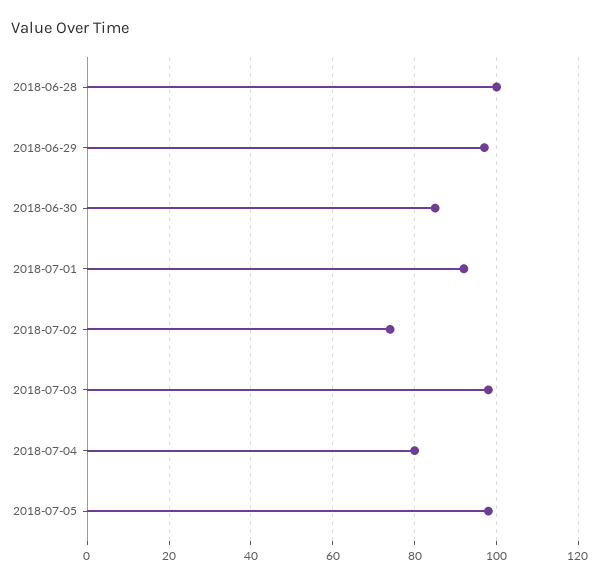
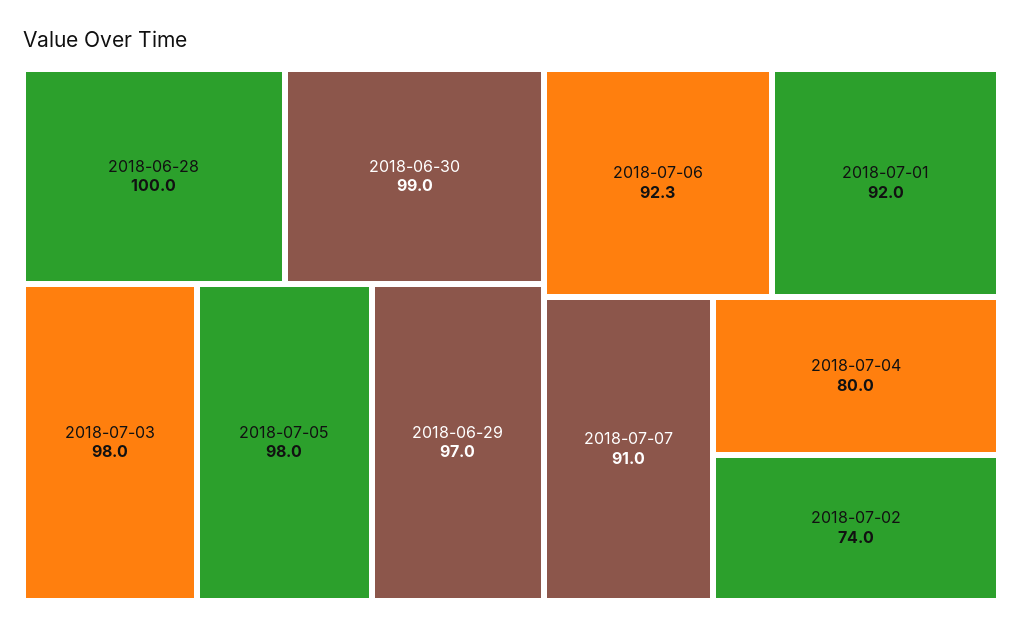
2018-06-30: 85 -> 99
2018-07-06: none -> 92.3
2018-07-07: none -> 91

